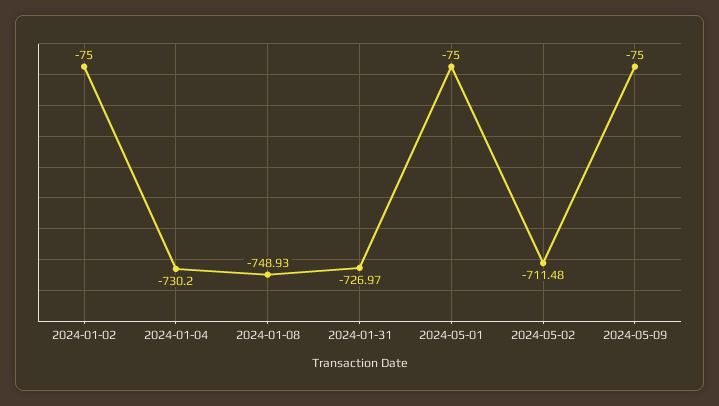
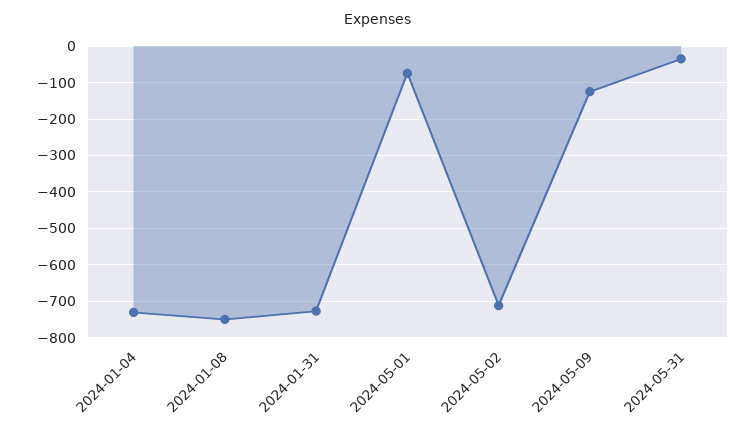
2024-01-02: -75 -> none
2024-05-09: -75 -> -120
2024-05-31: none -> -40

